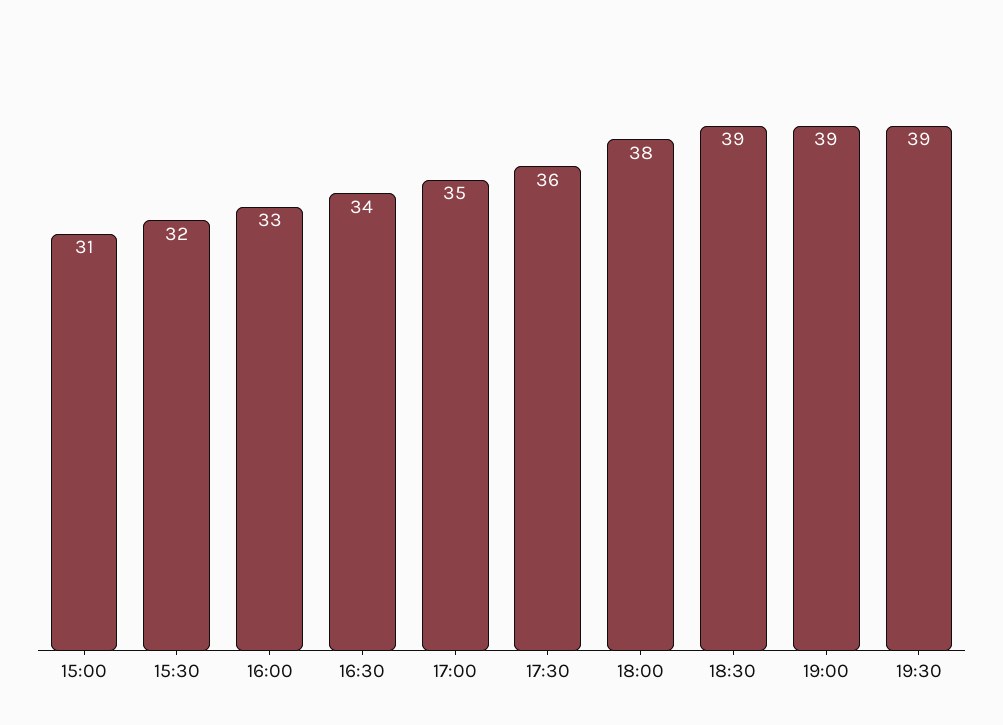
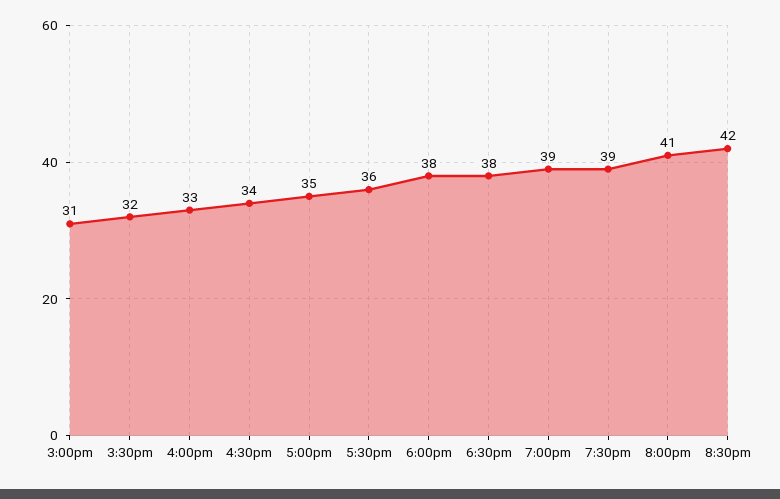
18:30: 39 -> 38
8:00pm: none -> 41
8:30pm: none -> 42

